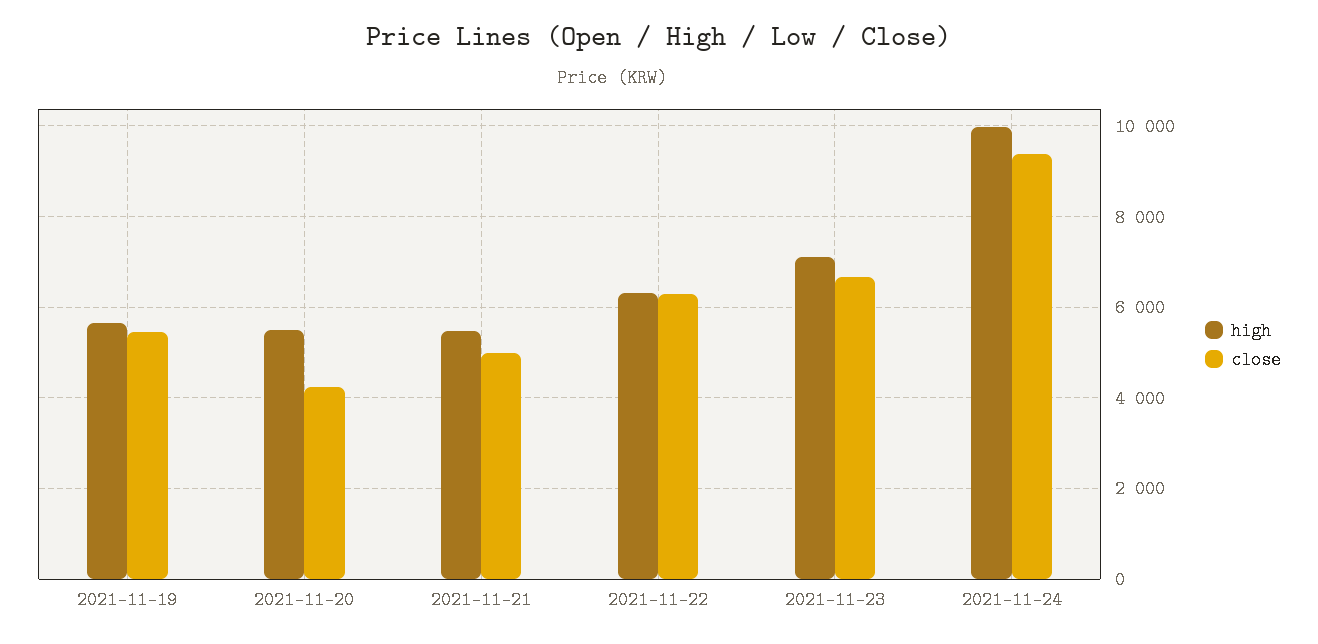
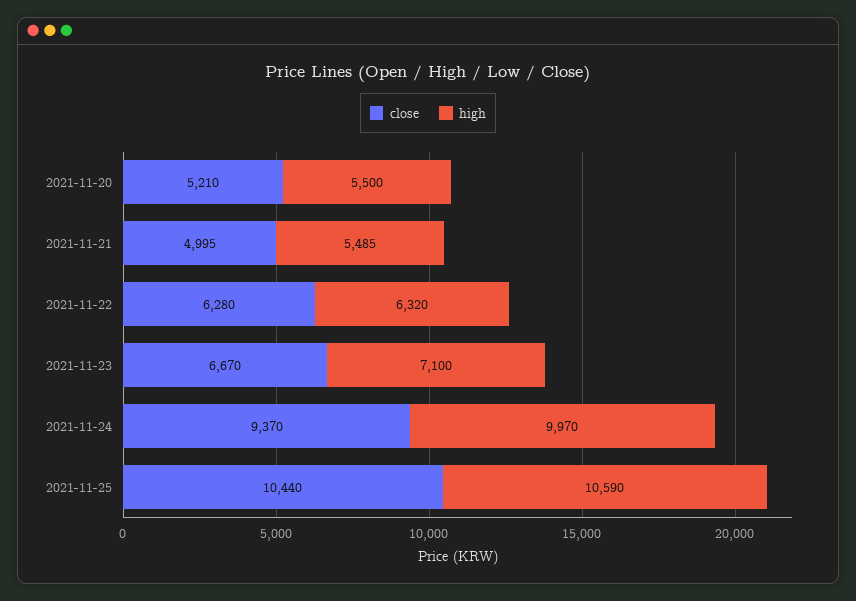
high, 2021-11-19: 5600 -> none
close, 2021-11-19: 5400 -> none
close, 2021-11-20: 4200 -> 5210
close, 2021-11-25: none -> 10440
high, 2021-11-25: none -> 10590

